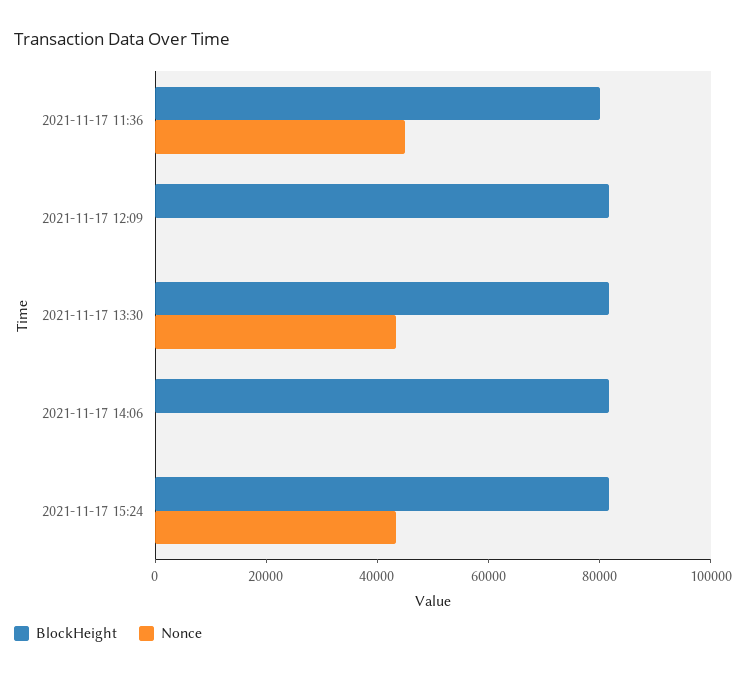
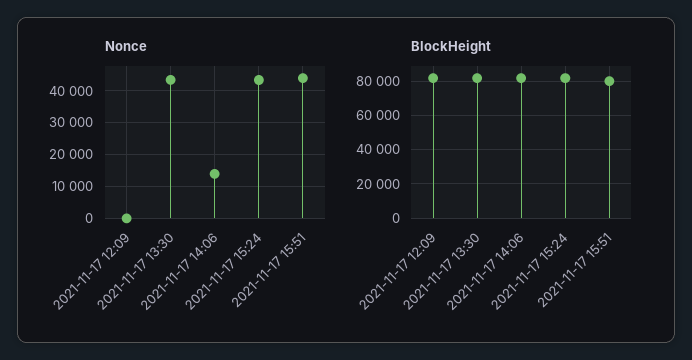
BlockHeight, 2021-11-17 11:36: 80000 -> none
Nonce, 2021-11-17 11:36: 45000 -> none
Nonce, 2021-11-17 14:06: 0 -> 14000
Nonce, 2021-11-17 15:51: none -> 44000
BlockHeight, 2021-11-17 15:51: none -> 80000

